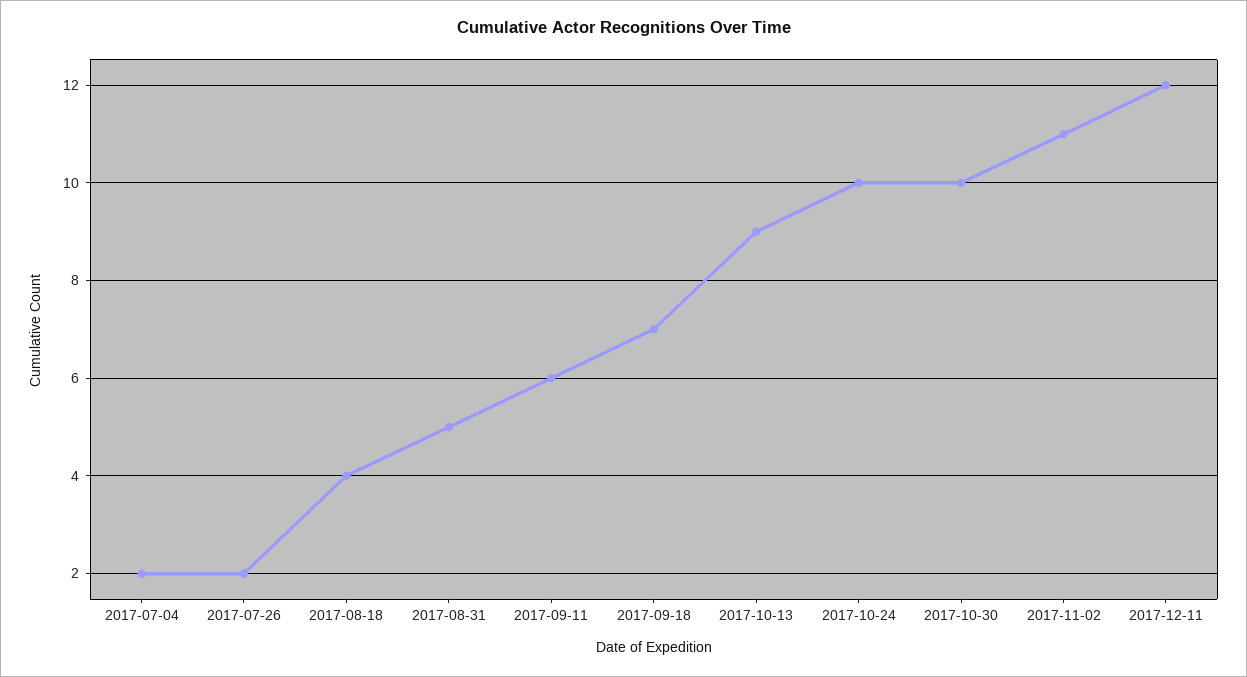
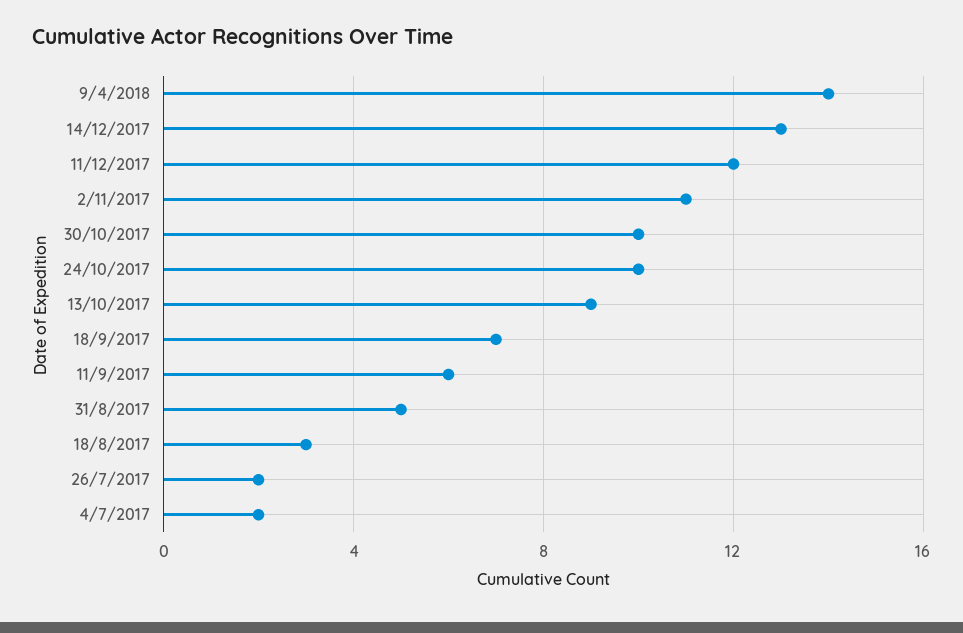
2017-08-18: 4 -> 3
9/4/2018: none -> 14
14/12/2017: none -> 13

